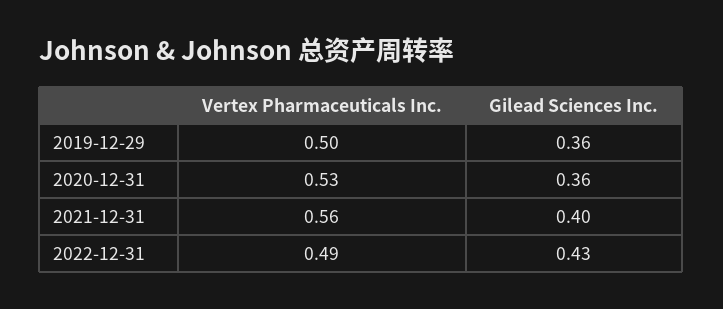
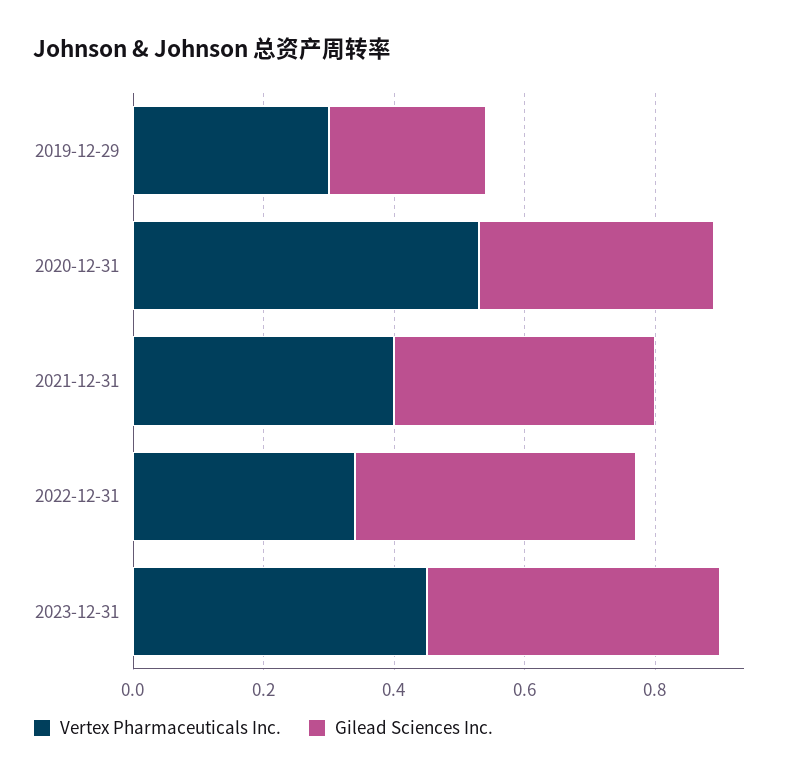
Vertex Pharmaceuticals Inc., 2019-12-29: 0.5 -> 0.3
Gilead Sciences Inc., 2019-12-29: 0.36 -> 0.25
Vertex Pharmaceuticals Inc., 2021-12-31: 0.56 -> 0.4
Vertex Pharmaceuticals Inc., 2022-12-31: 0.49 -> 0.35
Vertex Pharmaceuticals Inc., 2023-12-31: none -> 0.45
Gilead Sciences Inc., 2023-12-31: none -> 0.45

